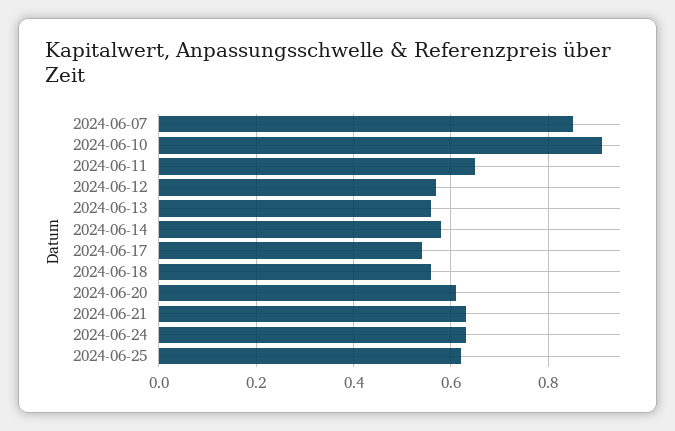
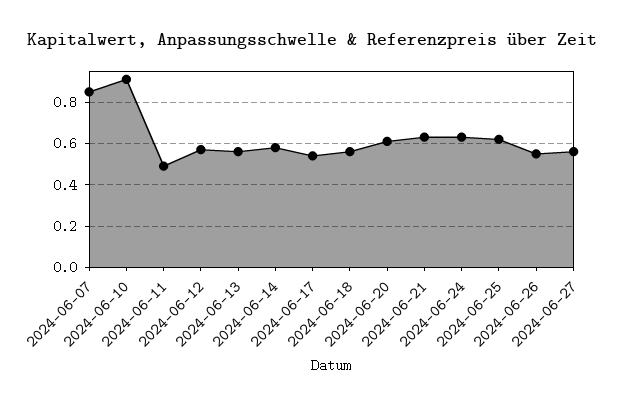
2024-06-11: 0.65 -> 0.5
2024-06-26: none -> 0.55
2024-06-27: none -> 0.55

